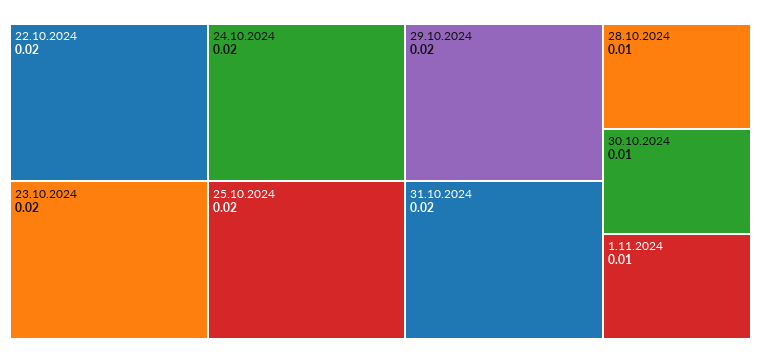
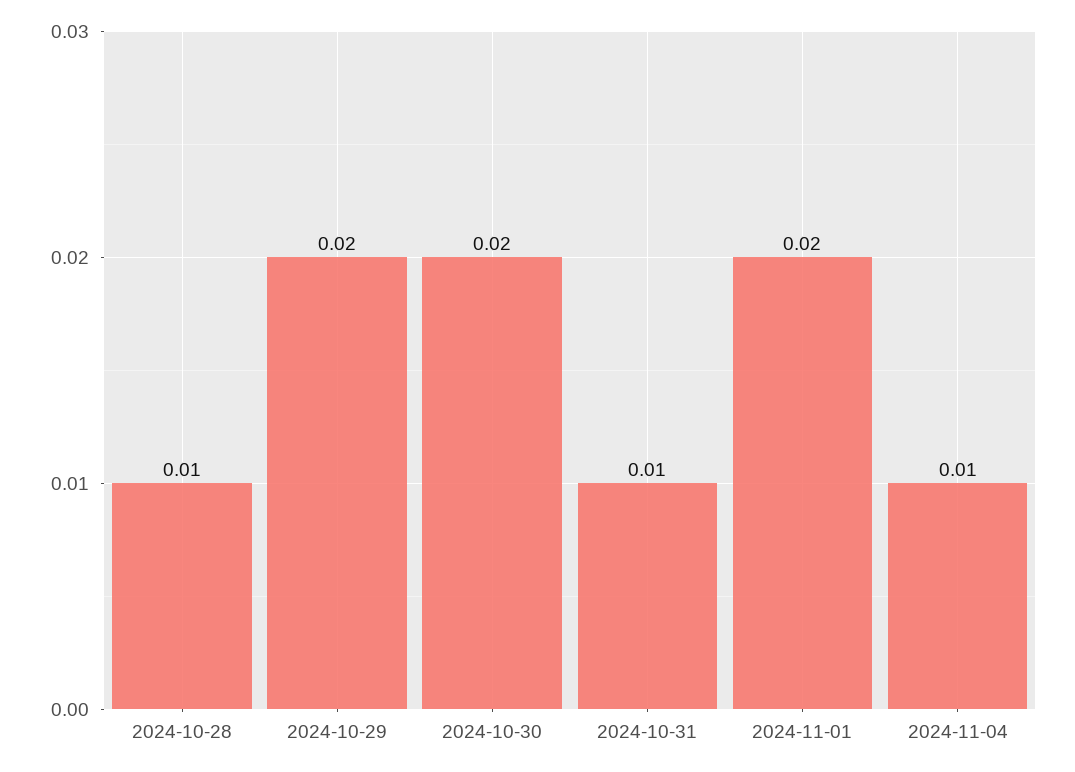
22.10.2024: 0.02 -> none
23.10.2024: 0.02 -> none
24.10.2024: 0.02 -> none
25.10.2024: 0.02 -> none
31.10.2024: 0.02 -> 0.01
30.10.2024: 0.01 -> 0.02
1.11.2024: 0.01 -> 0.02
2024-11-04: none -> 0.01

